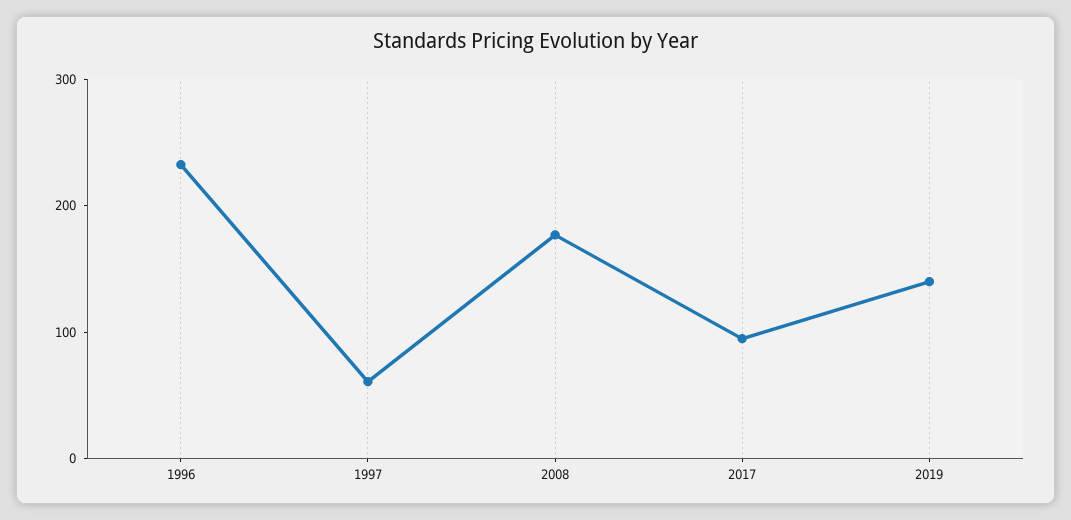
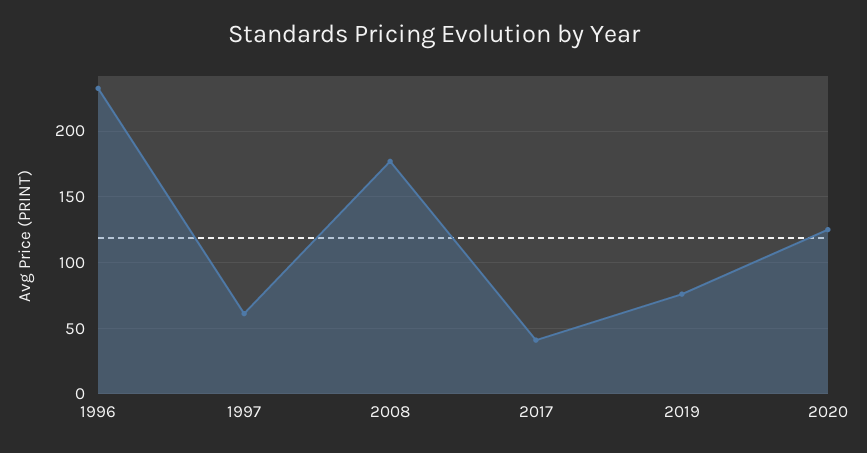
2017: 100 -> 40
2019: 140 -> 75
2020: none -> 125

